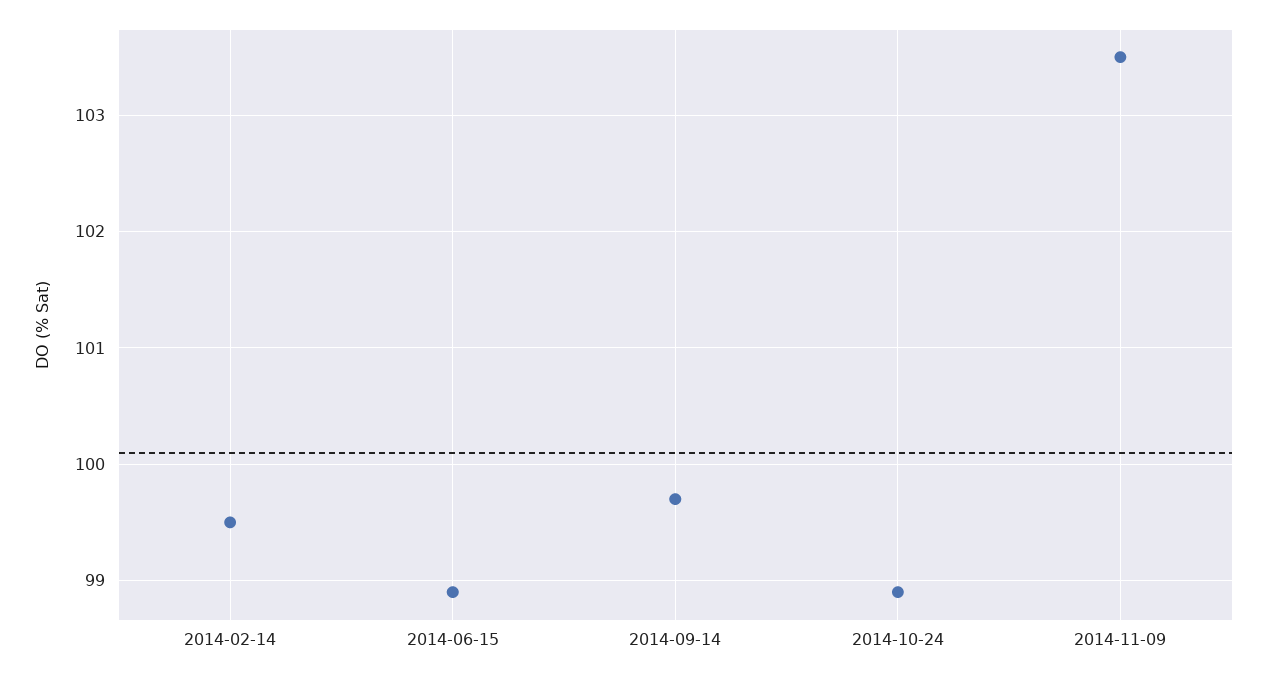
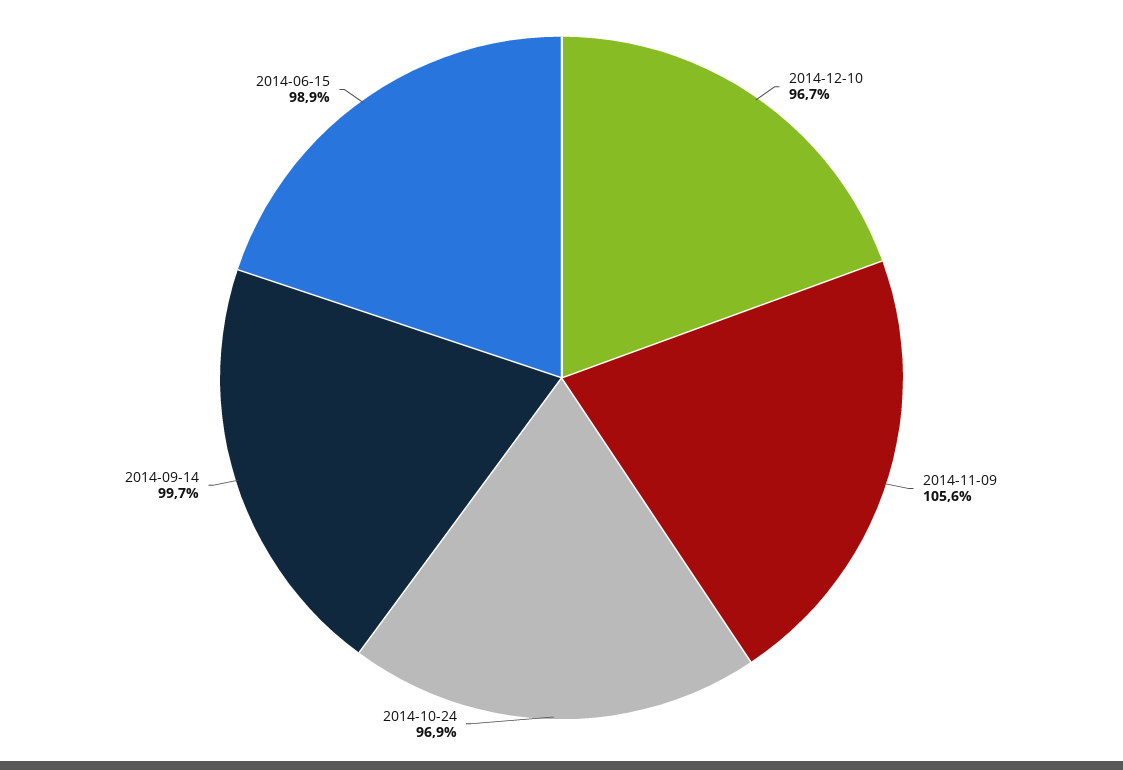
2014-02-14: 99.5 -> none
2014-10-24: 98.9 -> 96.9
2014-11-09: 103.5 -> 105.6
2014-12-10: none -> 96.7

